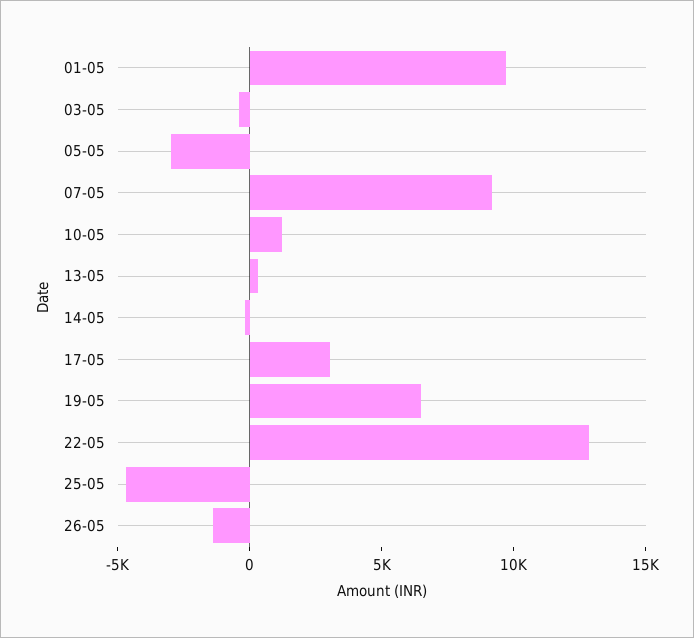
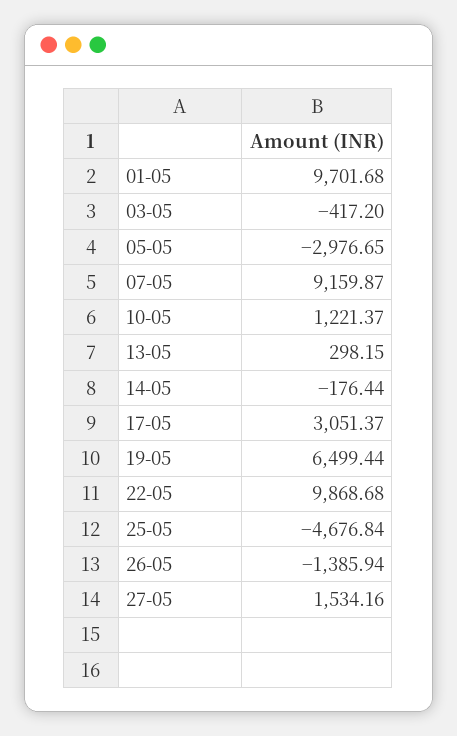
22-05: 13000 -> 9868.68
27-05: none -> 1534.16

